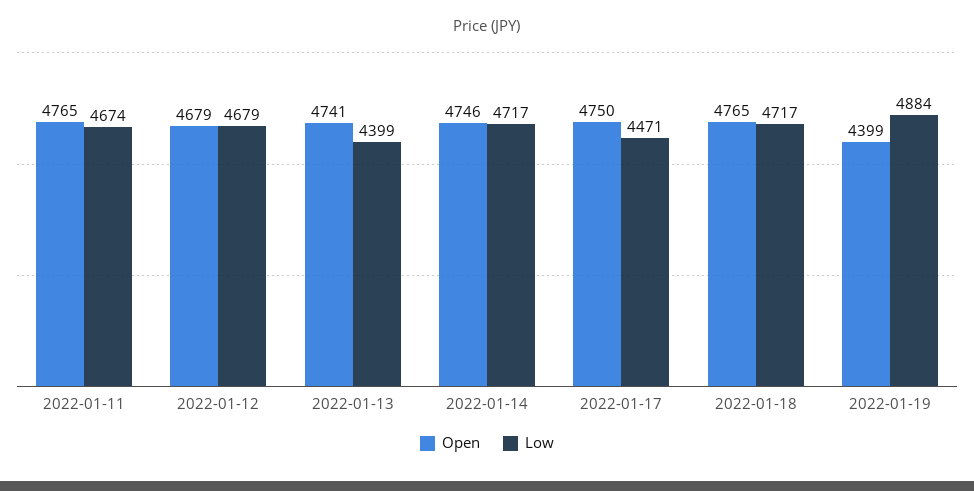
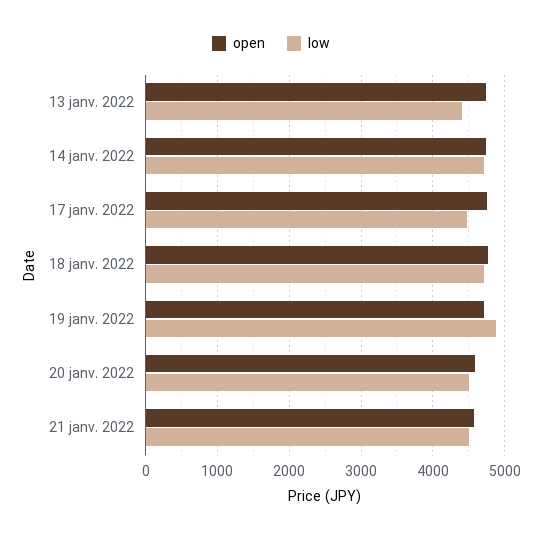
Open, 2022-01-11: 4765 -> none
Low, 2022-01-11: 4674 -> none
Open, 2022-01-12: 4679 -> none
Low, 2022-01-12: 4679 -> none
Open, 2022-01-19: 4399 -> 4700
Open, 20 janv. 2022: none -> 4600
Low, 20 janv. 2022: none -> 4500
Open, 21 janv. 2022: none -> 4600
Low, 21 janv. 2022: none -> 4500

